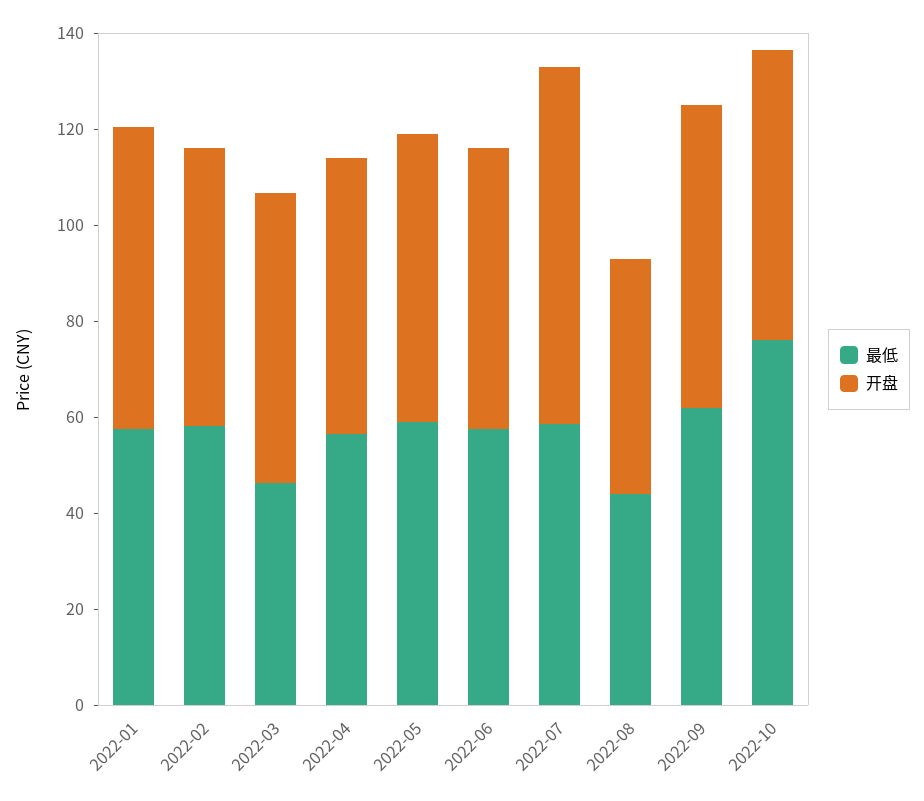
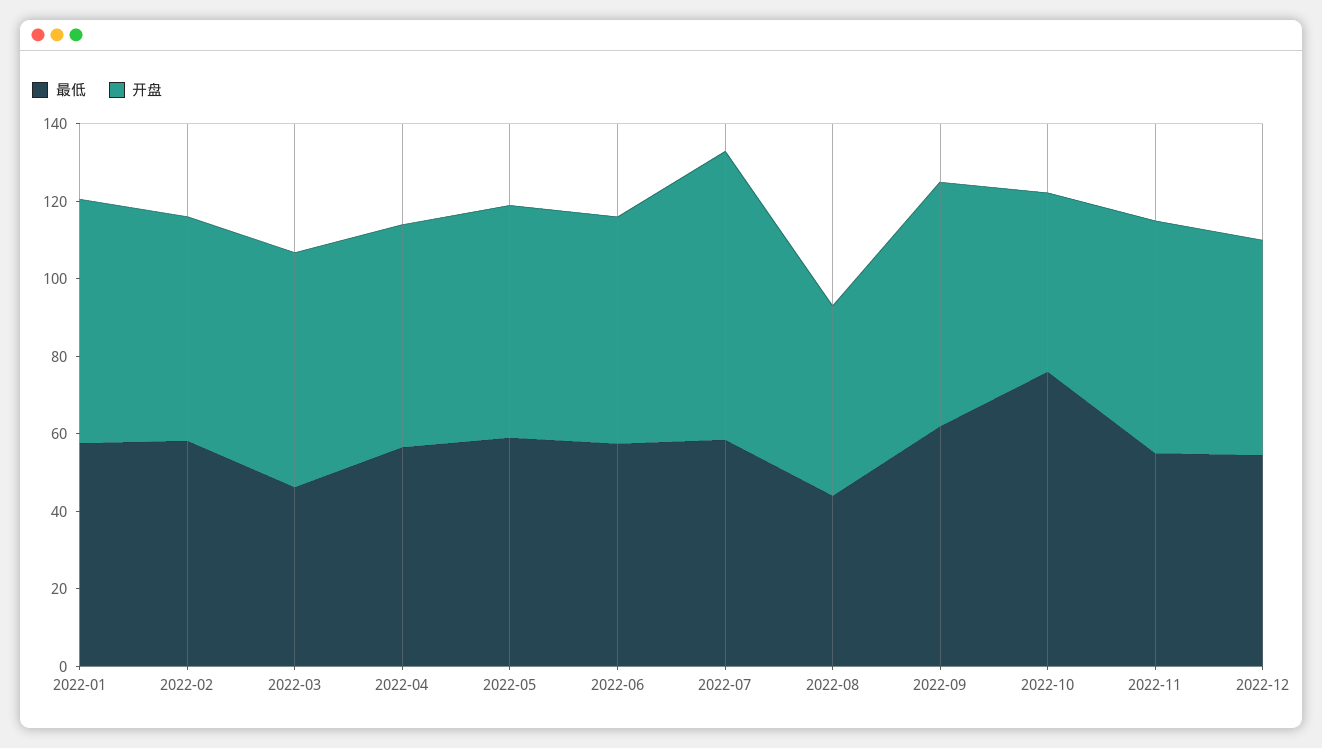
开盘, 2022-10: 60 -> 45
最低, 2022-11: none -> 55
开盘, 2022-11: none -> 60
最低, 2022-12: none -> 55
开盘, 2022-12: none -> 55

